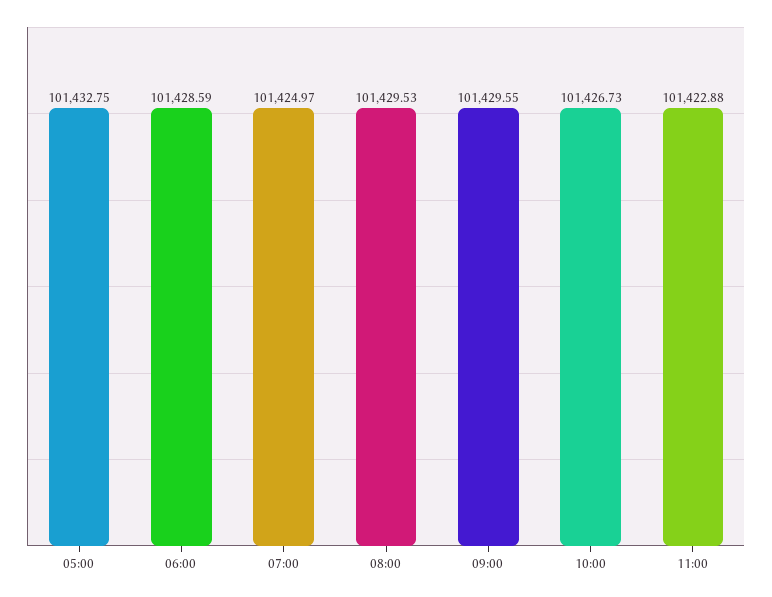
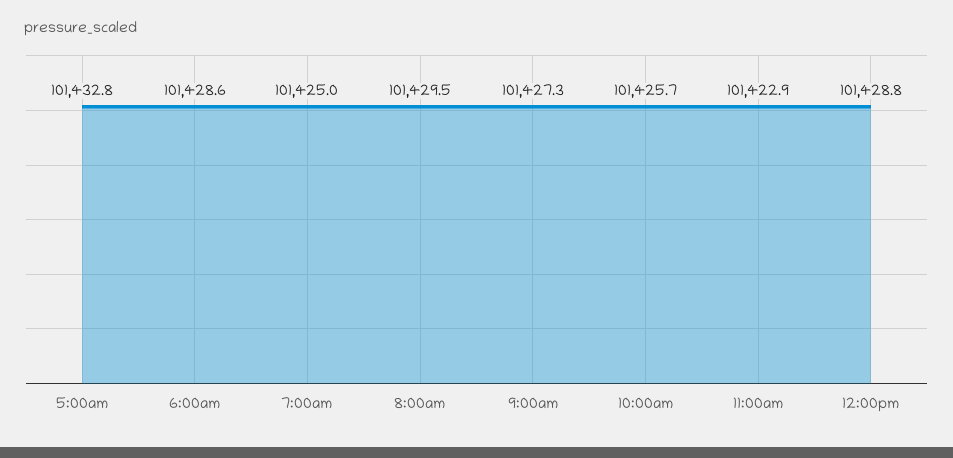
09:00: 101429.55 -> 101427.3
10:00: 101426.73 -> 101425.7
12:00pm: none -> 101428.8

